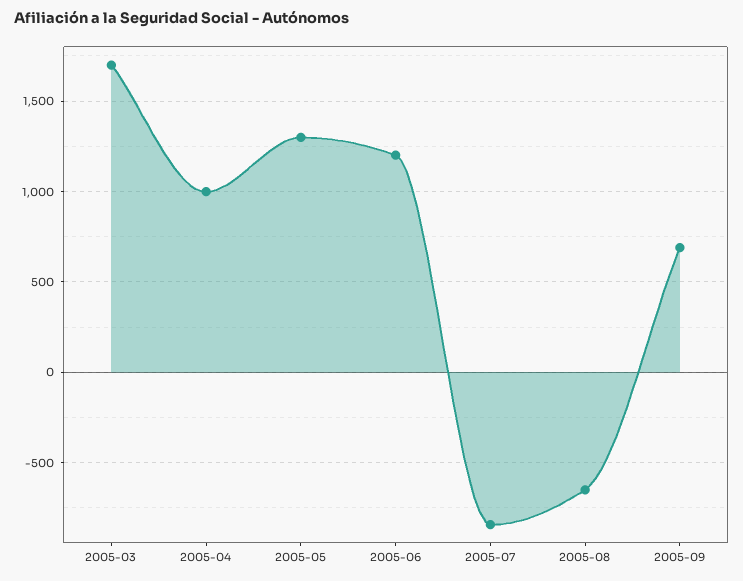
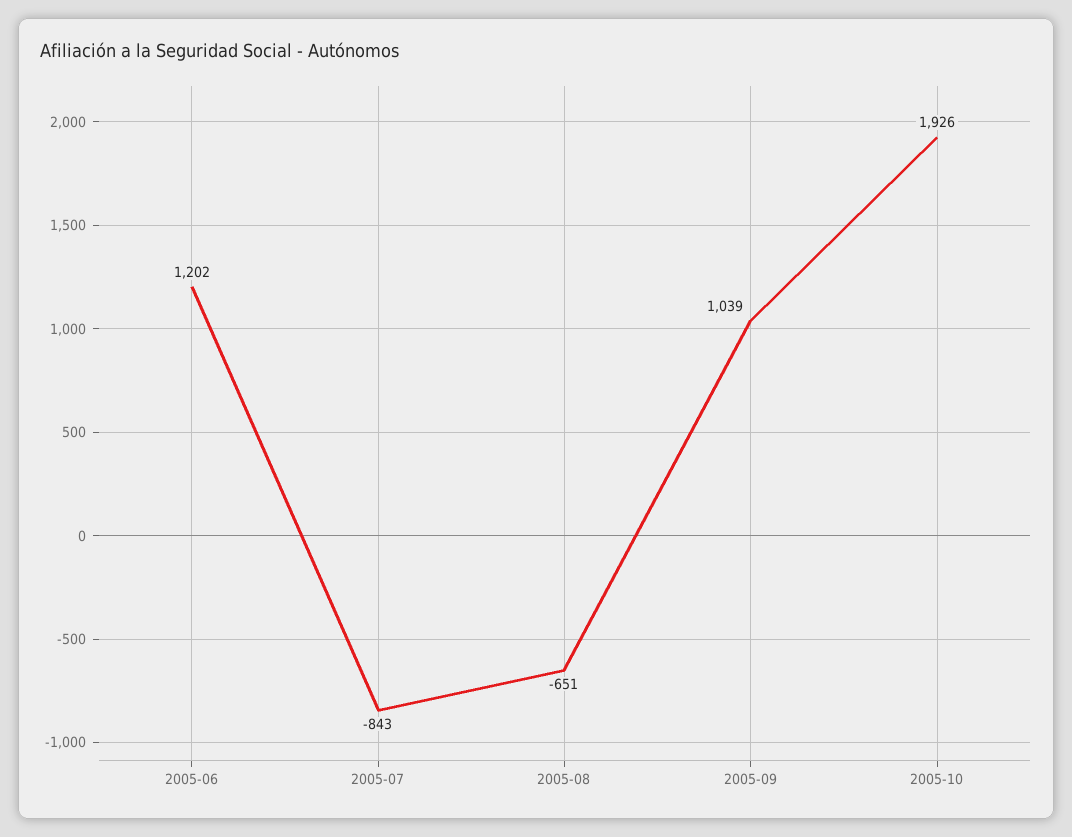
2005-03: 1700 -> none
2005-04: 1000 -> none
2005-05: 1300 -> none
2005-09: 700 -> 1039
2005-10: none -> 1926

